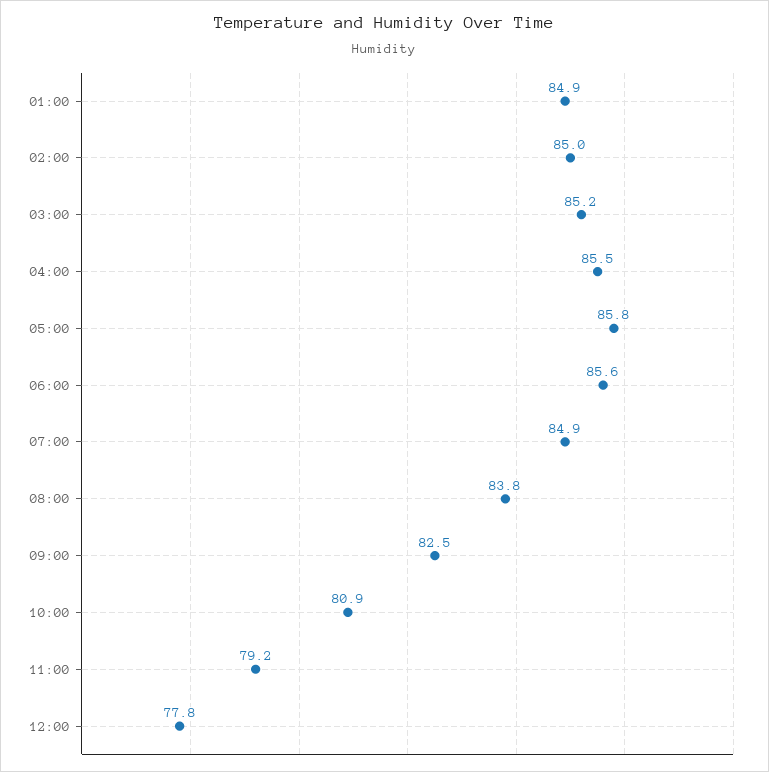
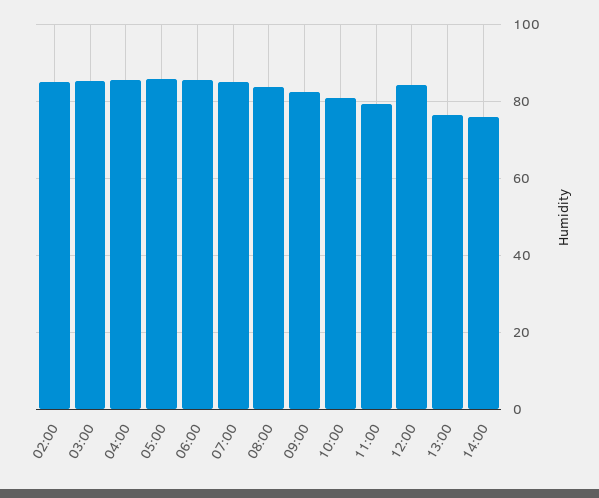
01:00: 84.9 -> none
12:00: 77.8 -> 84
13:00: none -> 76
14:00: none -> 76

